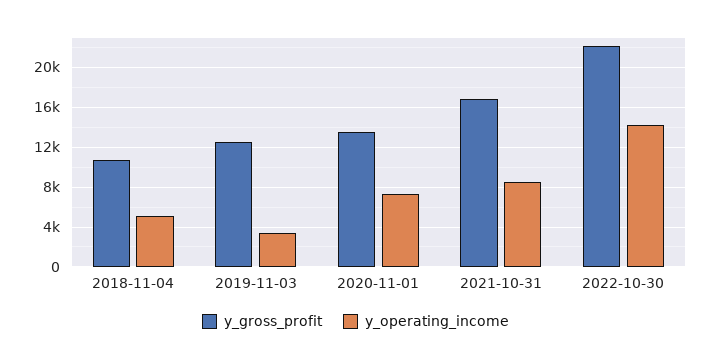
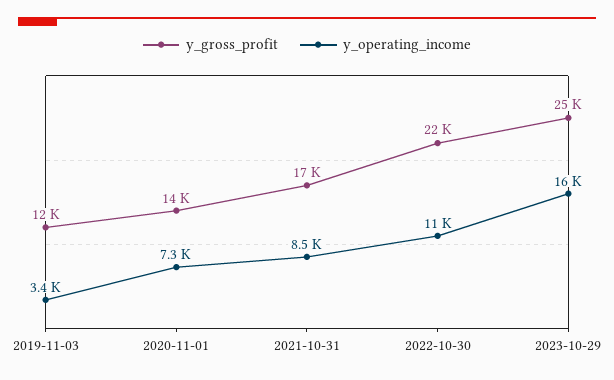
y_gross_profit, 2018-11-04: 11000 -> none
y_operating_income, 2018-11-04: 5000 -> none
y_operating_income, 2022-10-30: 14000 -> 11000
y_gross_profit, 2023-10-29: none -> 25000
y_operating_income, 2023-10-29: none -> 16000

